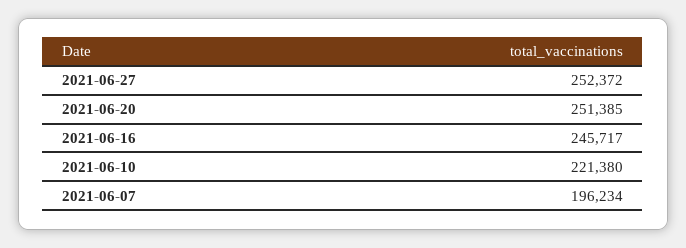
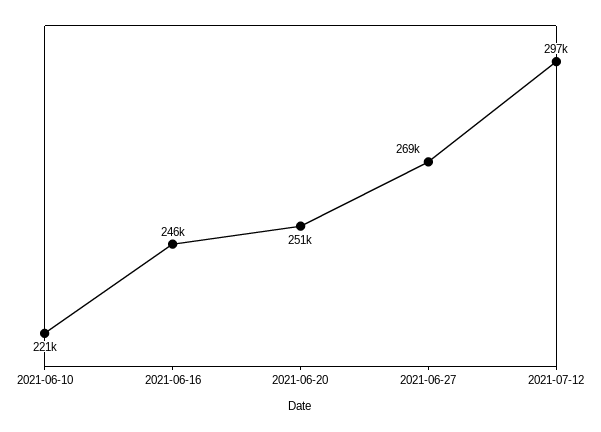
2021-06-27: 252372 -> 269000
2021-06-07: 196234 -> none
2021-07-12: none -> 297000

